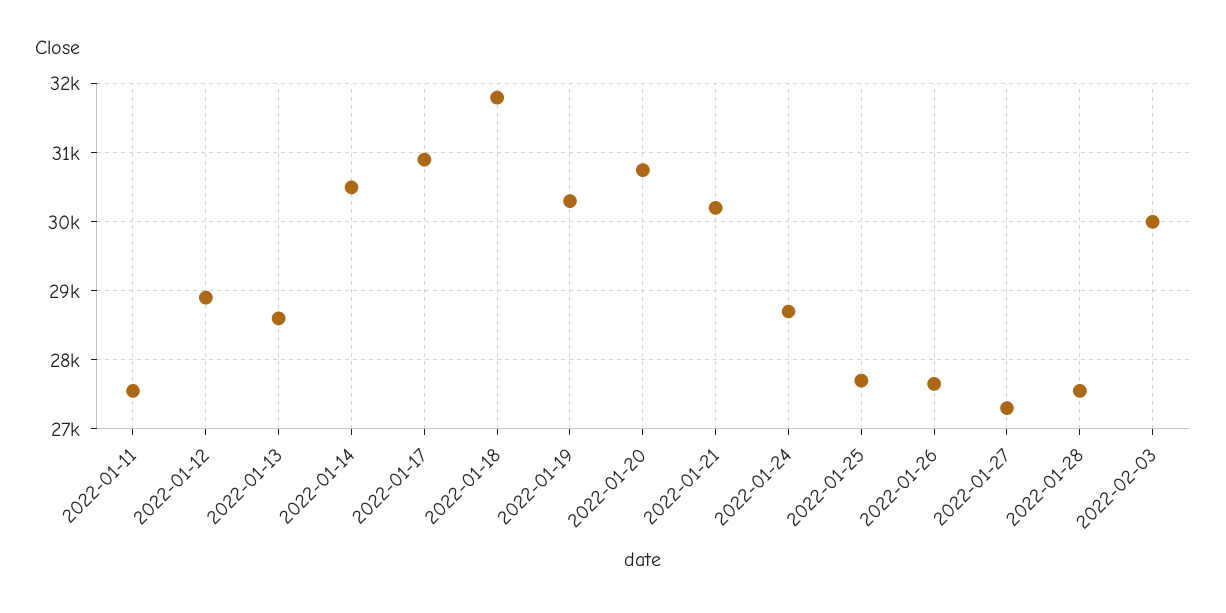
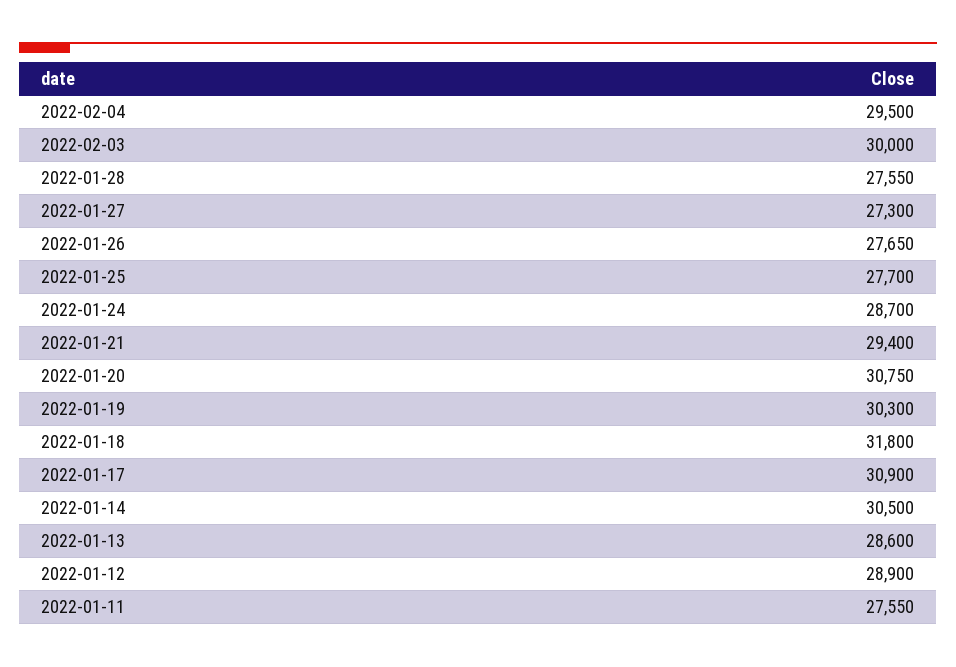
2022-01-21: 30200 -> 29400
2022-02-04: none -> 29500

